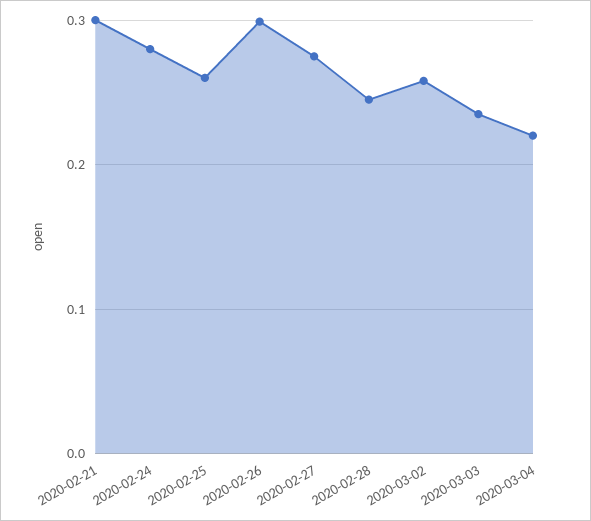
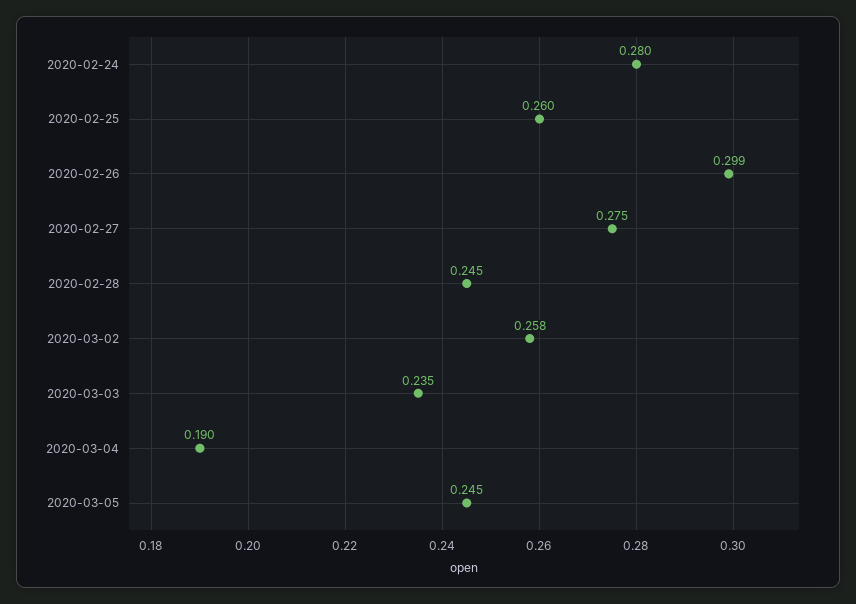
2020-02-21: 0.3 -> none
2020-03-04: 0.22 -> 0.19
2020-03-05: none -> 0.245

